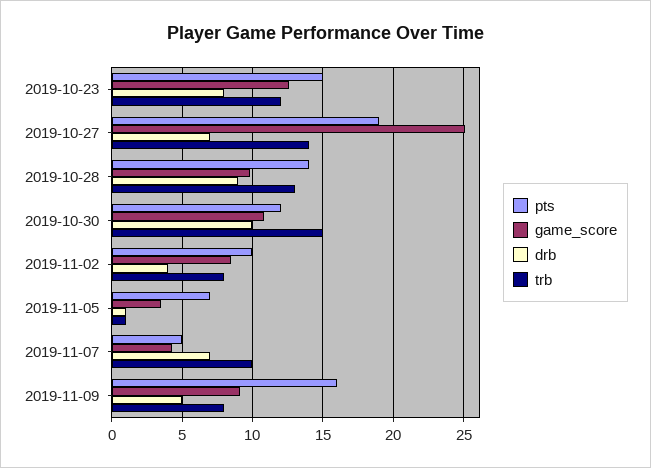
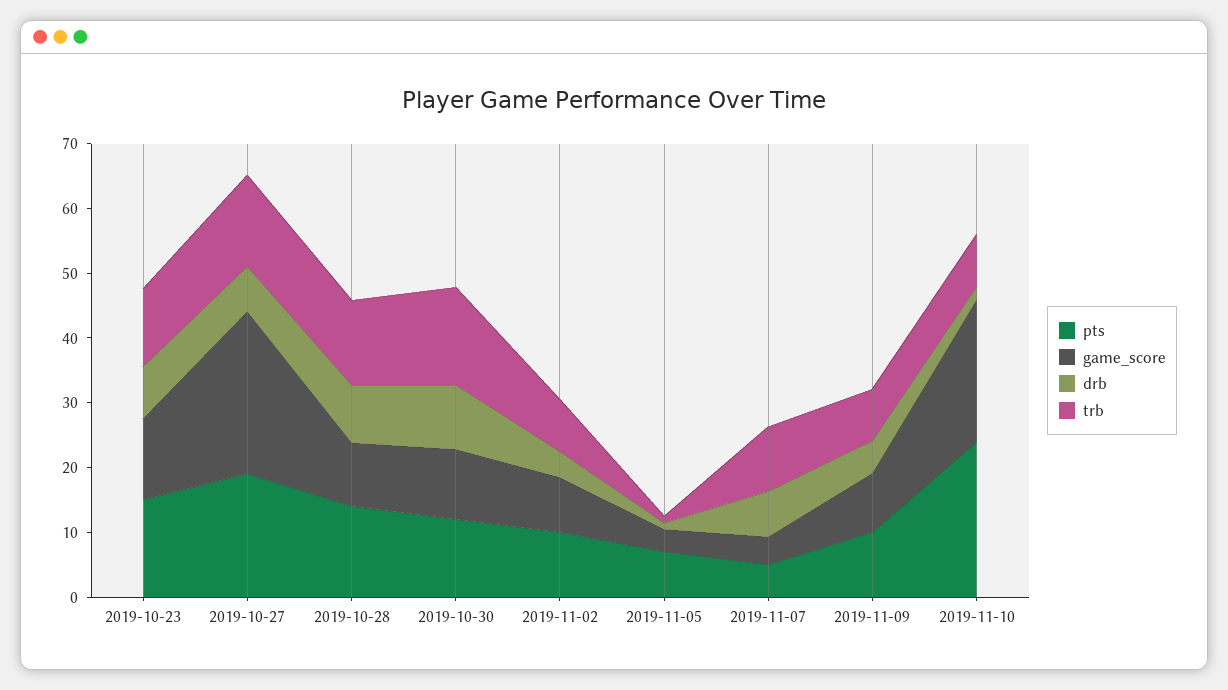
pts, 2019-11-09: 16 -> 10
pts, 2019-11-10: none -> 24
game_score, 2019-11-10: none -> 22
drb, 2019-11-10: none -> 2
trb, 2019-11-10: none -> 8

